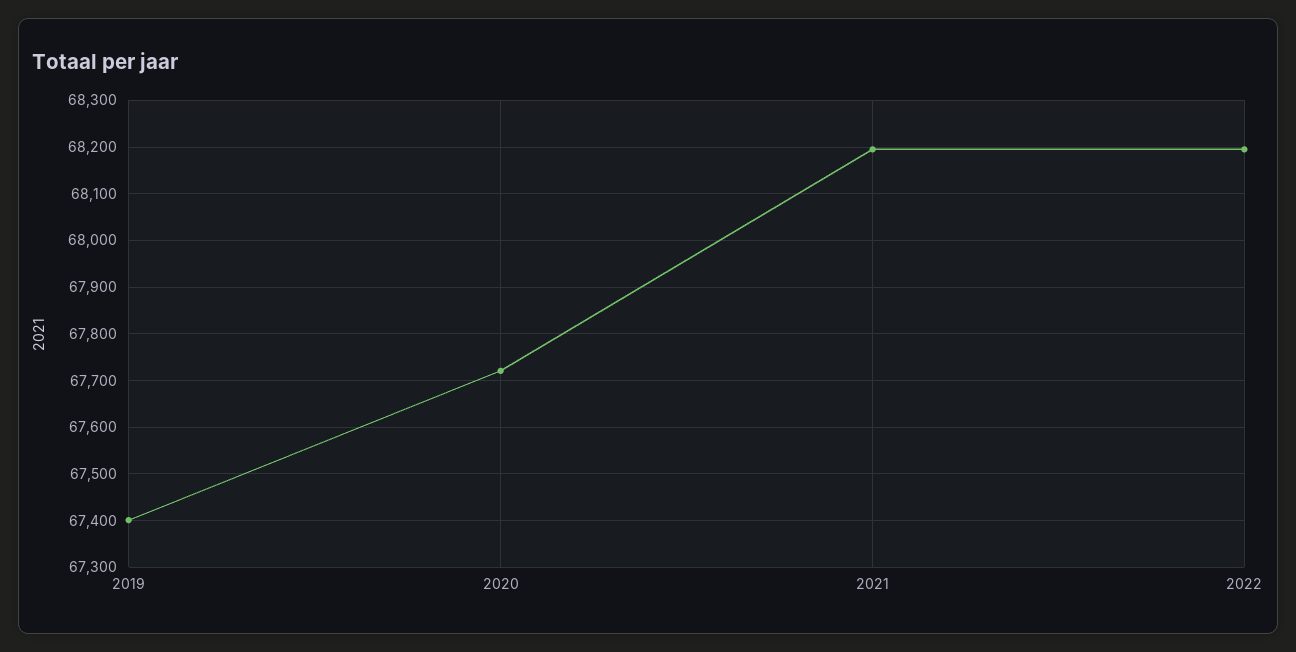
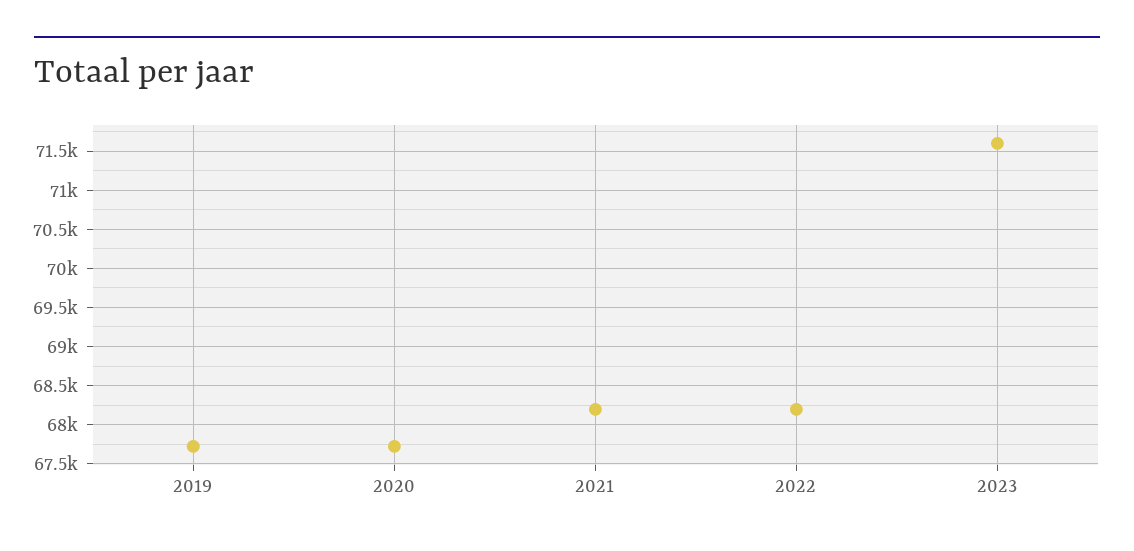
2019: 67400 -> 67700
2023: none -> 71600

